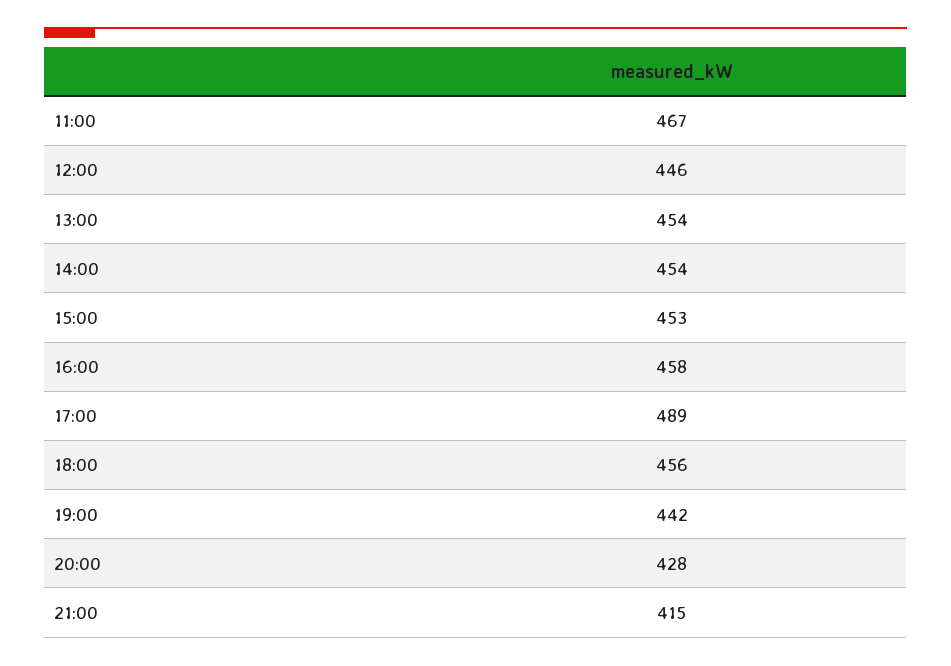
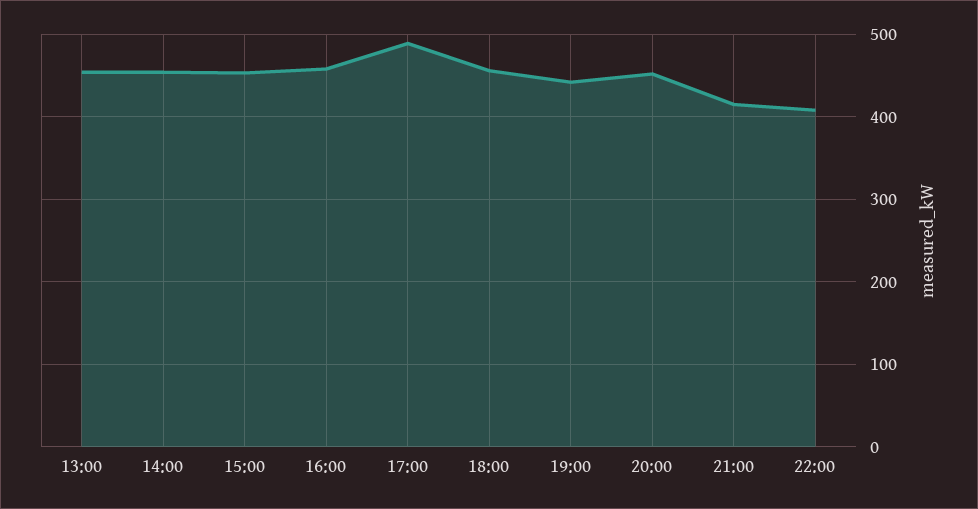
11:00: 467 -> none
12:00: 446 -> none
20:00: 428 -> 450
22:00: none -> 410

